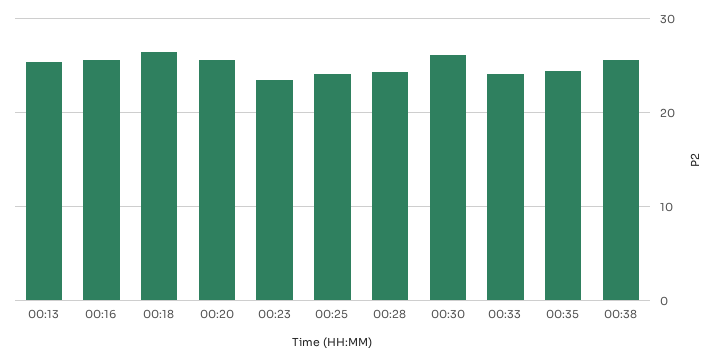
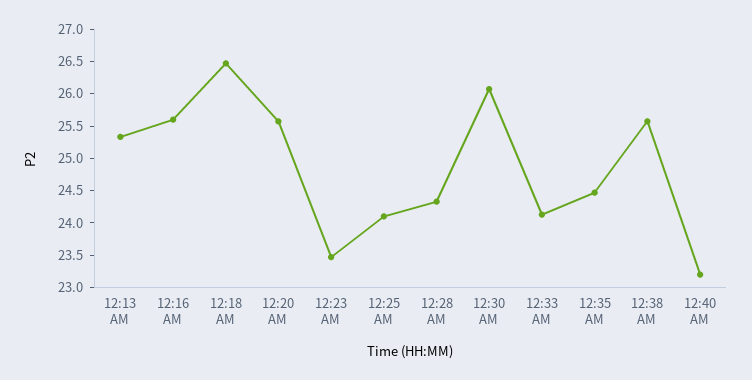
12:40 AM: none -> 23.25

